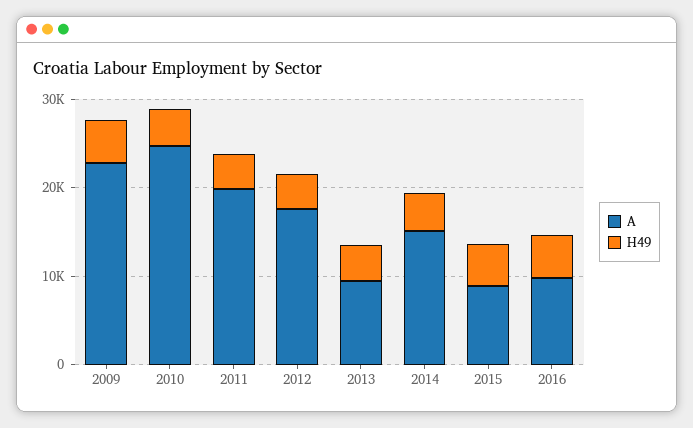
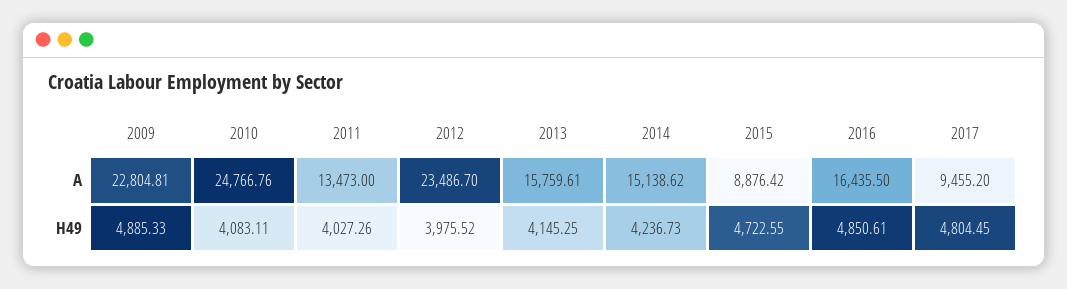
A, 2011: 20000 -> 13473
A, 2012: 18000 -> 23486.7
A, 2013: 10000 -> 15759.61
A, 2016: 10000 -> 16435.5
A, 2017: none -> 9455.2
H49, 2017: none -> 4804.45

